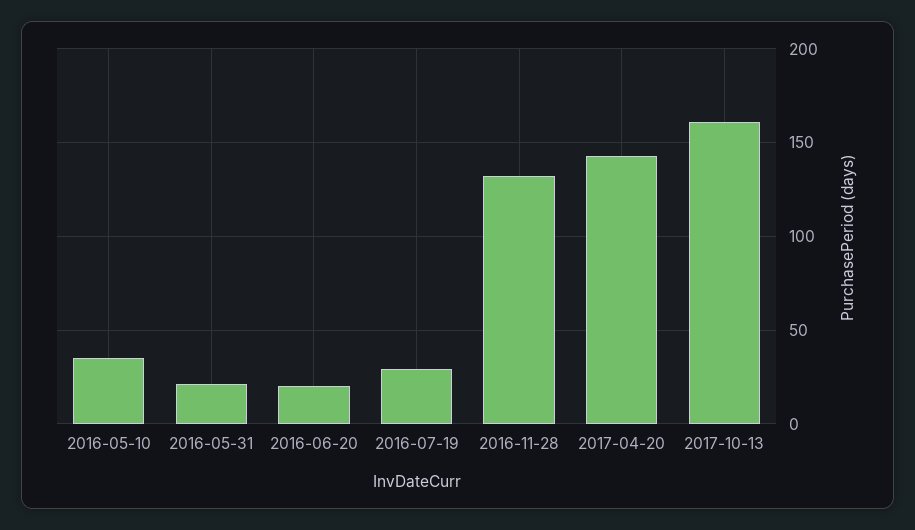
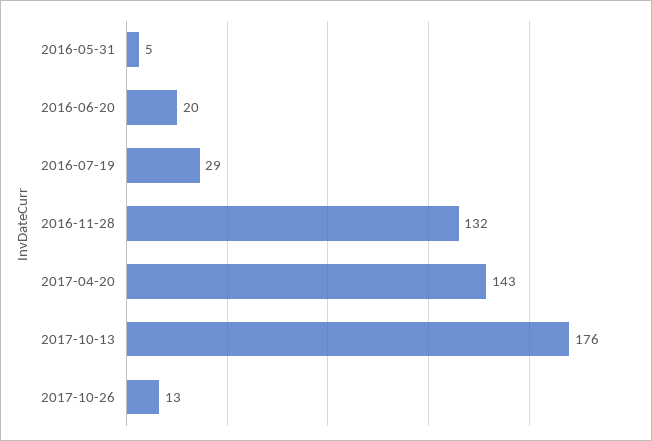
2016-05-10: 35 -> none
2016-05-31: 20 -> 5
2017-10-13: 160 -> 176
2017-10-26: none -> 13

